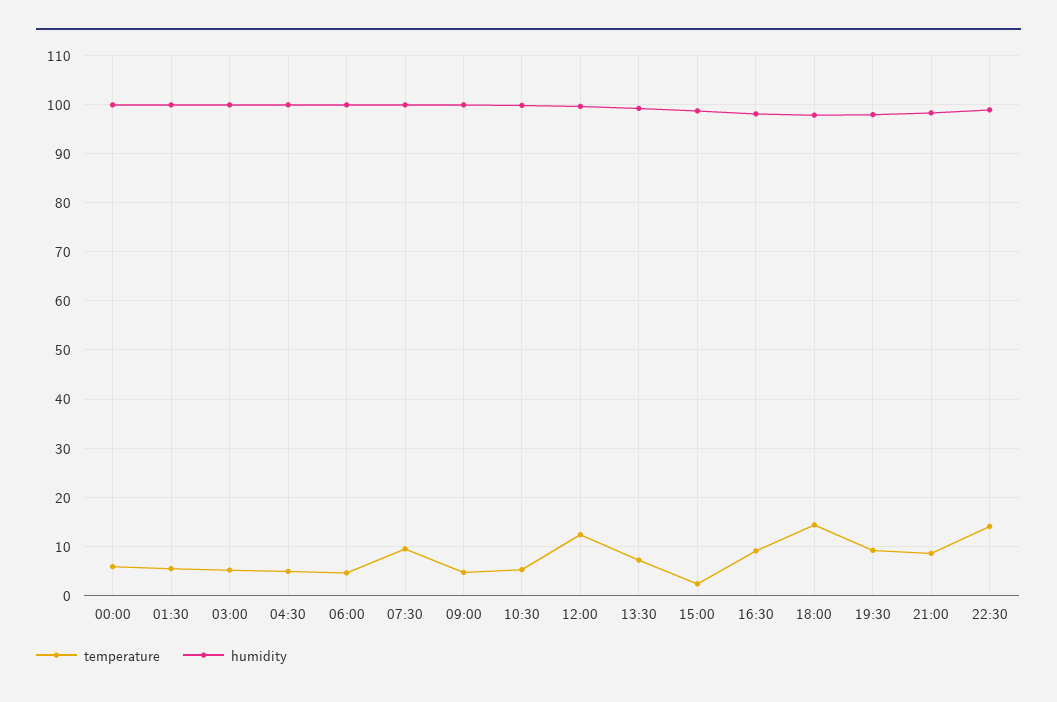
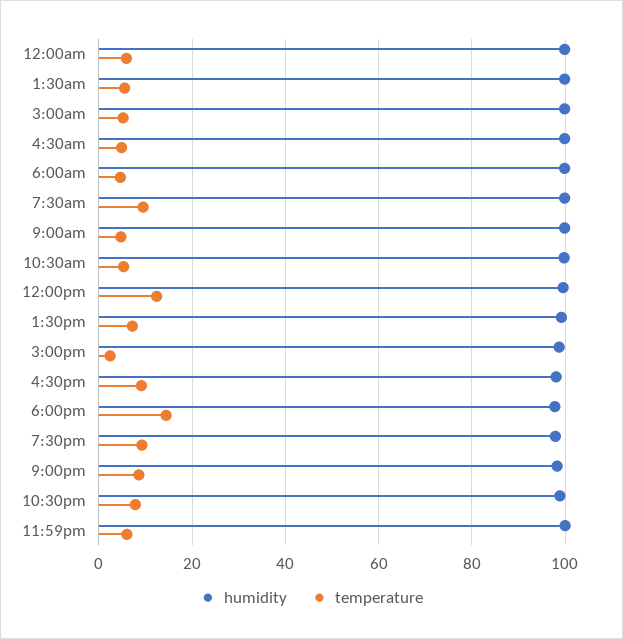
temperature, 22:30: 14 -> 8
humidity, 11:59pm: none -> 100
temperature, 11:59pm: none -> 6

